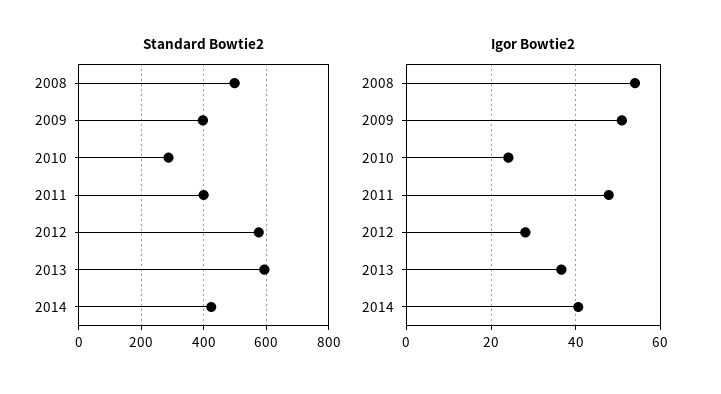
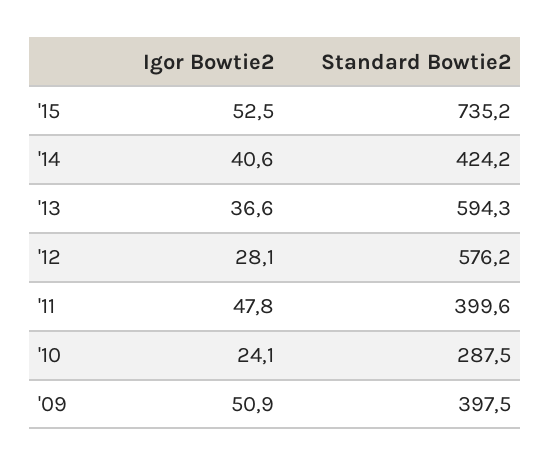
Standard Bowtie2, 2008: 500 -> none
Igor Bowtie2, 2008: 54 -> none
Igor Bowtie2, '15: none -> 52.5
Standard Bowtie2, '15: none -> 735.2

